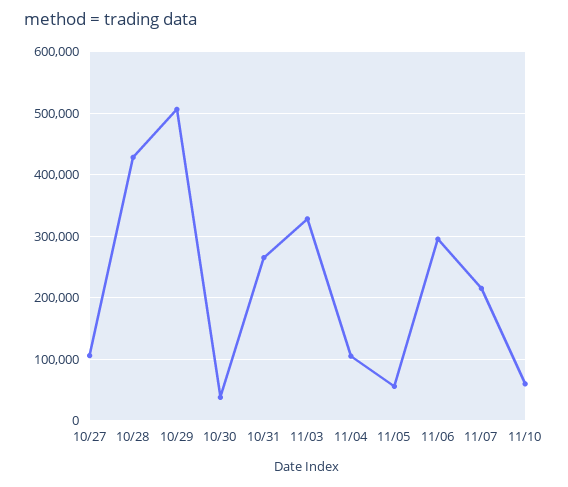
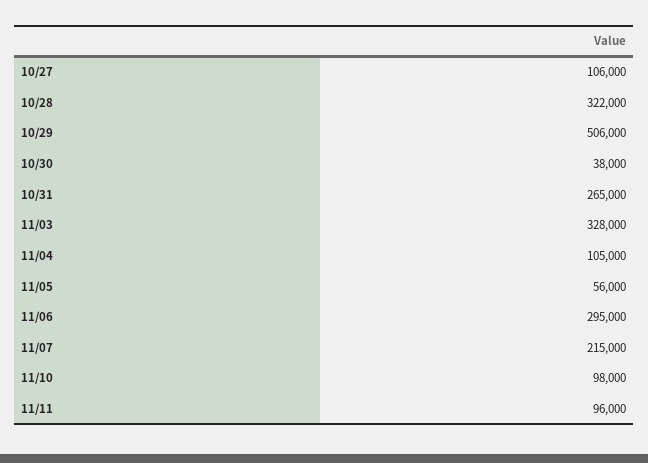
10/28: 430000 -> 322000
11/10: 60000 -> 98000
11/11: none -> 96000

